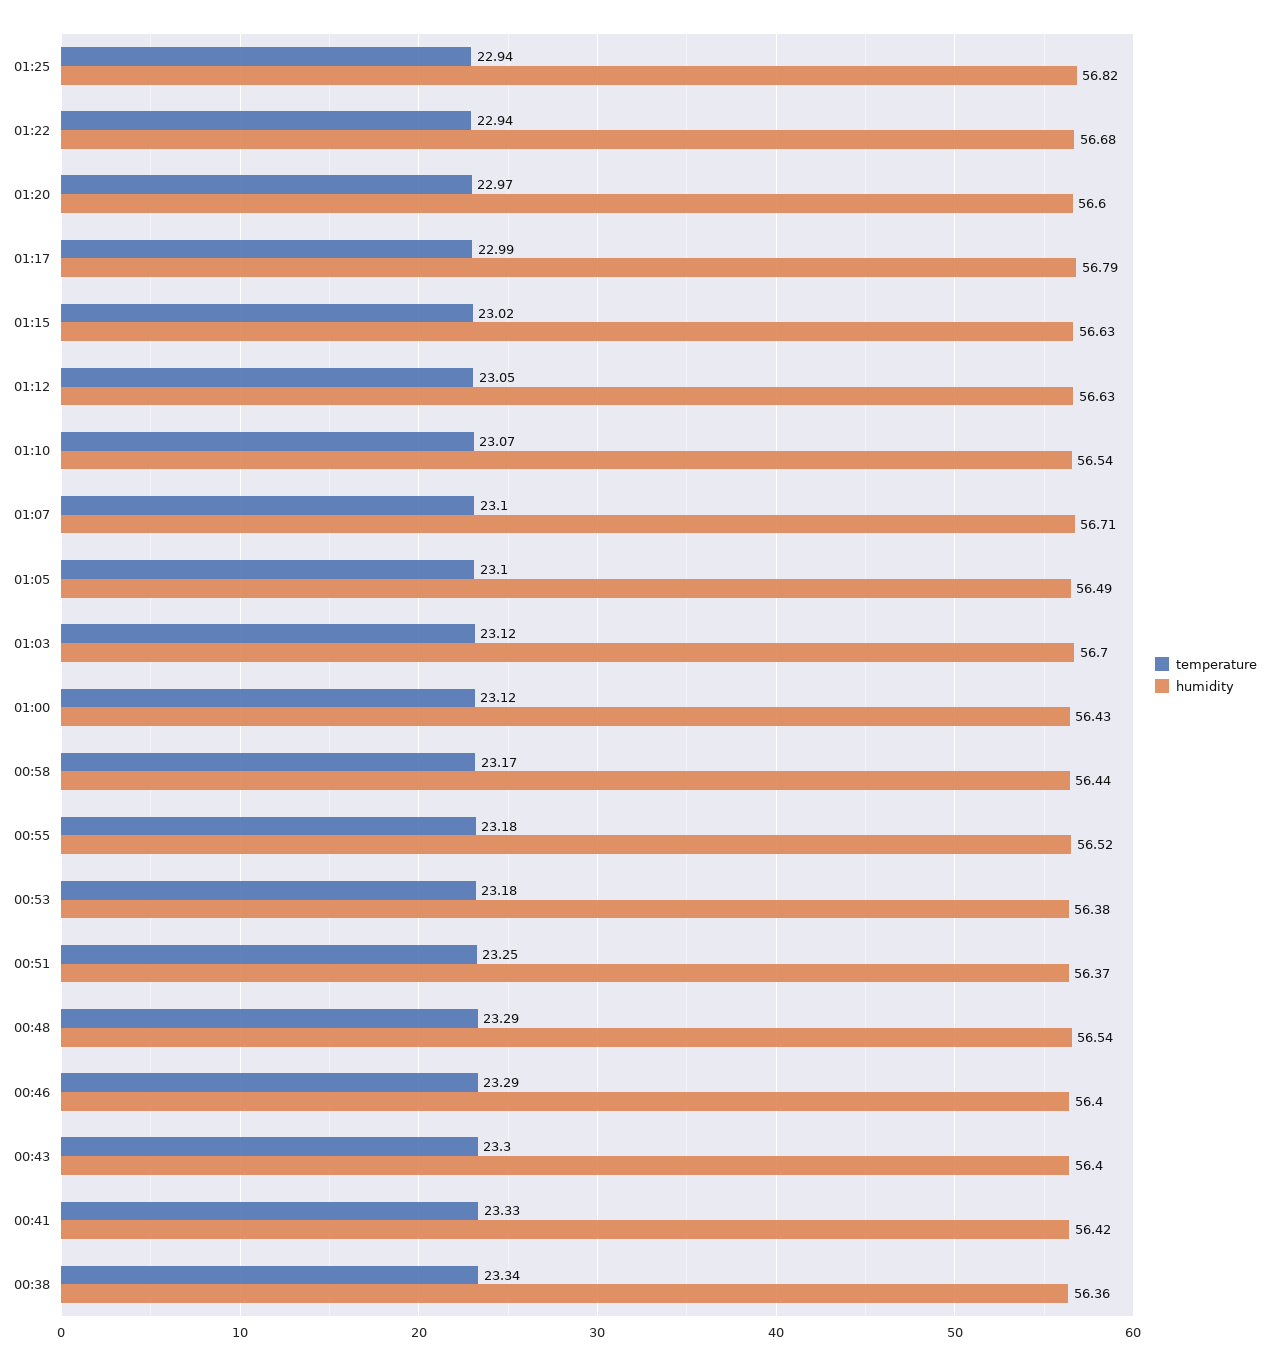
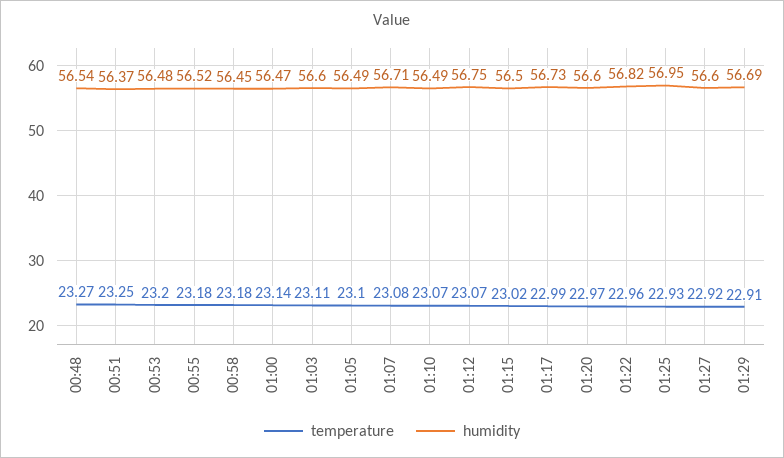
temperature, 01:25: 22.94 -> 22.93
humidity, 01:25: 56.82 -> 56.95
temperature, 01:22: 22.94 -> 22.96
humidity, 01:22: 56.68 -> 56.82
humidity, 01:17: 56.79 -> 56.73
humidity, 01:15: 56.63 -> 56.5
temperature, 01:12: 23.05 -> 23.07
humidity, 01:12: 56.63 -> 56.75
humidity, 01:10: 56.54 -> 56.49
temperature, 01:07: 23.1 -> 23.08
temperature, 01:03: 23.12 -> 23.11
humidity, 01:03: 56.7 -> 56.6
temperature, 01:00: 23.12 -> 23.14
humidity, 01:00: 56.43 -> 56.47
temperature, 00:58: 23.17 -> 23.18
humidity, 00:58: 56.44 -> 56.45
temperature, 00:53: 23.18 -> 23.2
humidity, 00:53: 56.38 -> 56.48
temperature, 00:48: 23.29 -> 23.27
temperature, 00:46: 23.29 -> none
humidity, 00:46: 56.4 -> none
temperature, 00:43: 23.3 -> none
humidity, 00:43: 56.4 -> none
temperature, 00:41: 23.33 -> none
humidity, 00:41: 56.42 -> none
temperature, 00:38: 23.34 -> none
humidity, 00:38: 56.36 -> none
temperature, 01:27: none -> 22.92
humidity, 01:27: none -> 56.6
temperature, 01:29: none -> 22.91
humidity, 01:29: none -> 56.69

